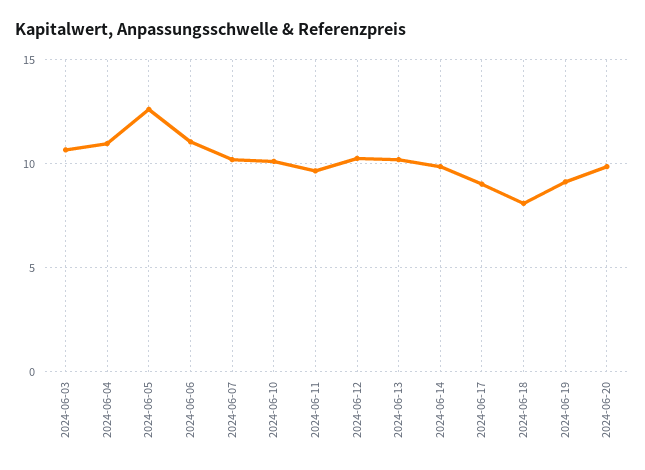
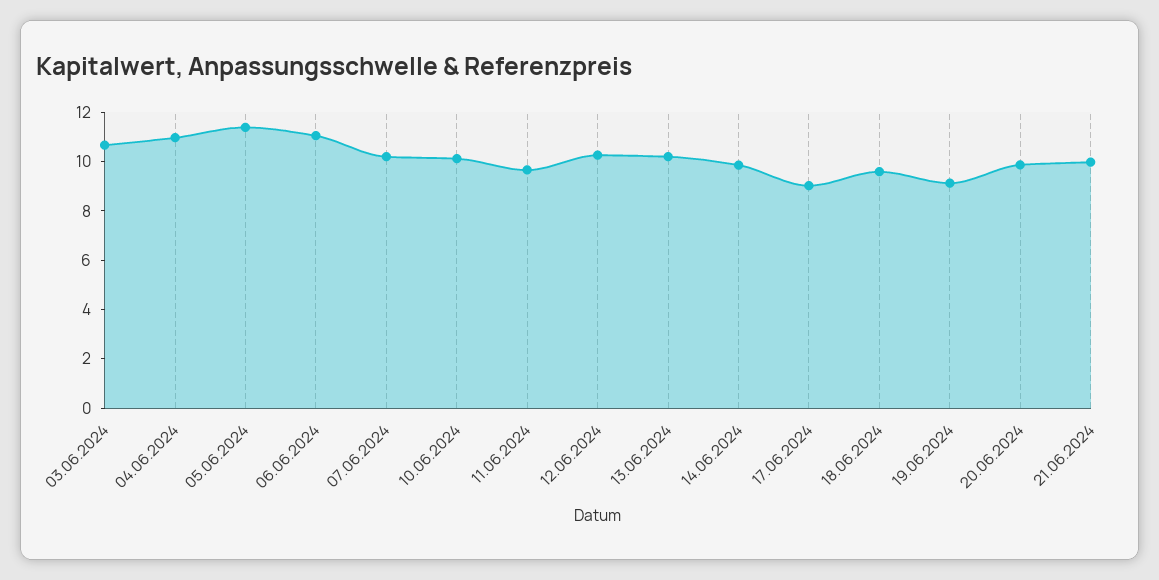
2024-06-05: 12.5 -> 11.5
2024-06-18: 8 -> 9.5
21.06.2024: none -> 10

